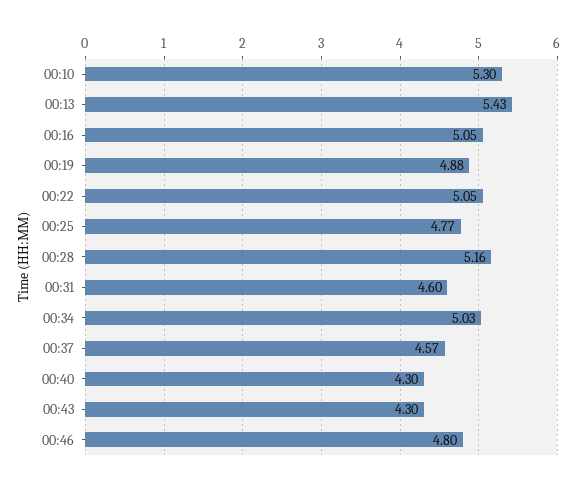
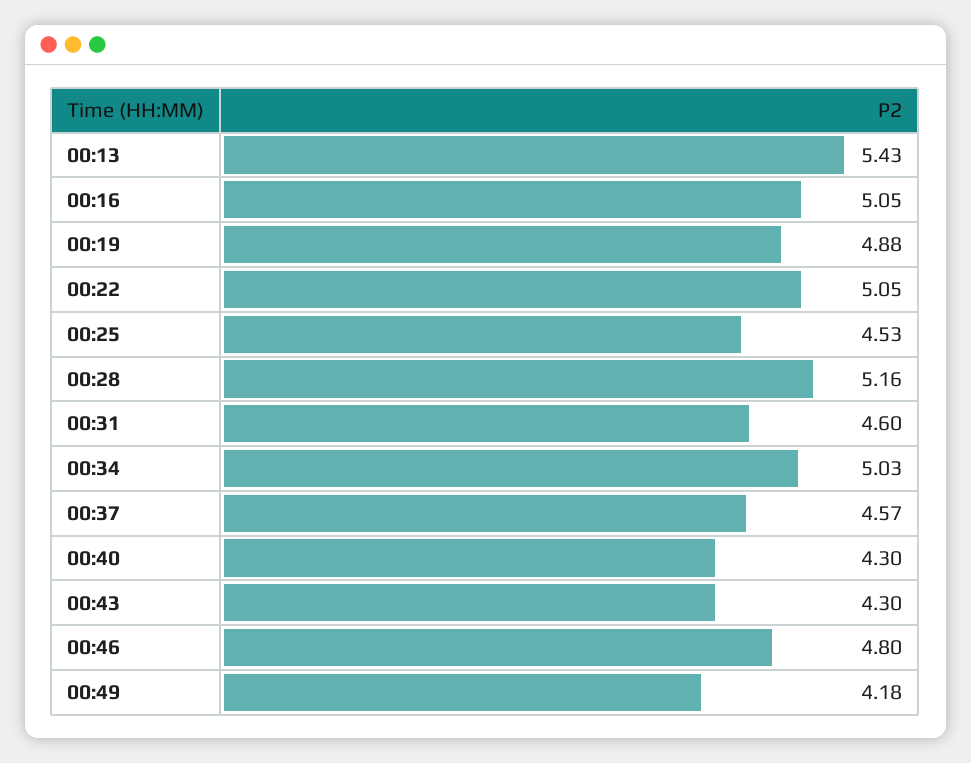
00:10: 5.3 -> none
00:25: 4.77 -> 4.53
00:49: none -> 4.18

